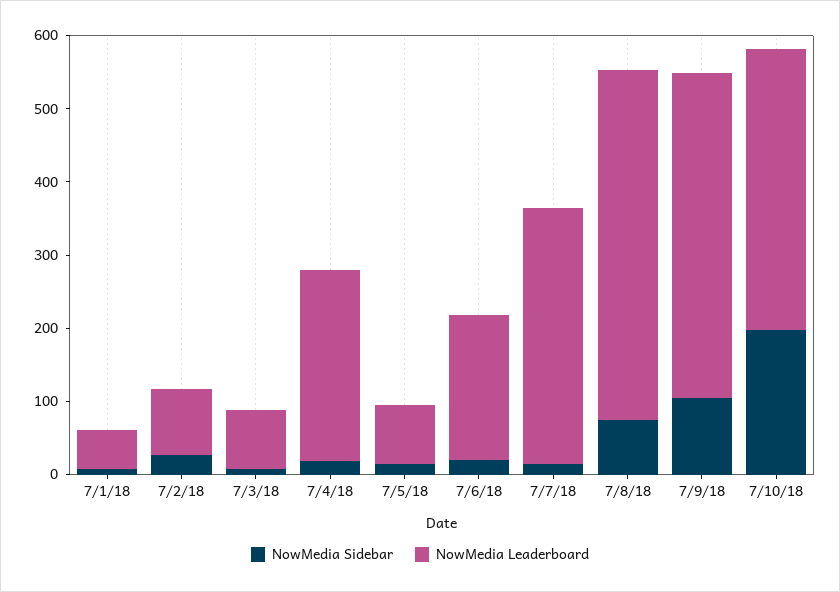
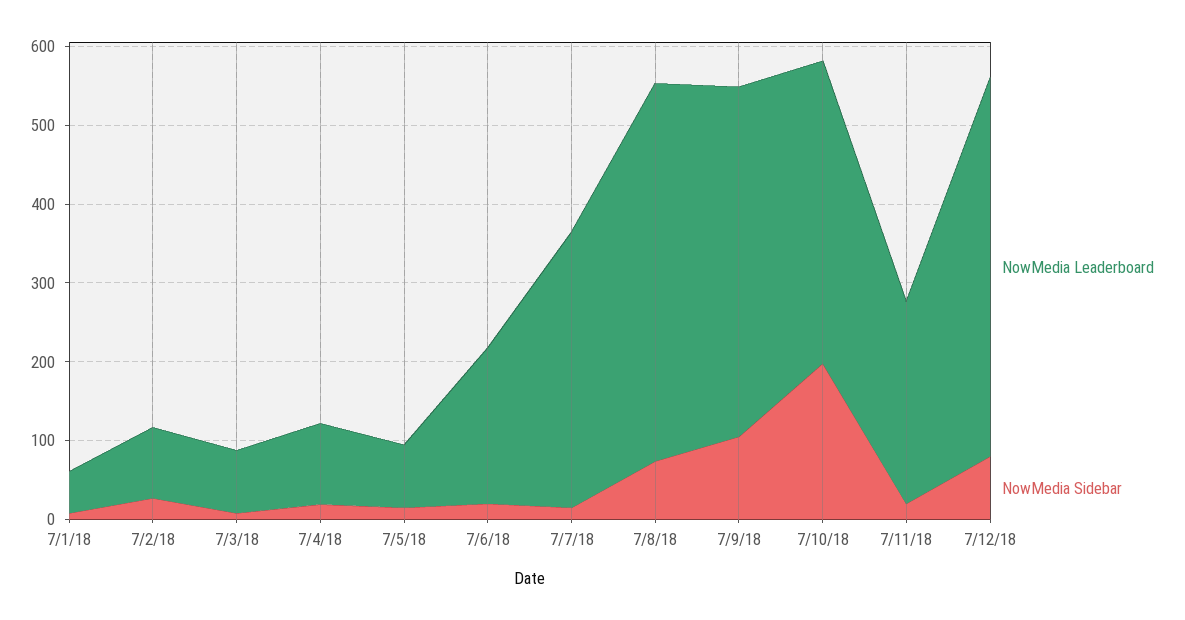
NowMedia Leaderboard, 7/4/18: 260 -> 100
NowMedia Leaderboard, 7/11/18: none -> 260
NowMedia Sidebar, 7/11/18: none -> 20
NowMedia Leaderboard, 7/12/18: none -> 480
NowMedia Sidebar, 7/12/18: none -> 80

